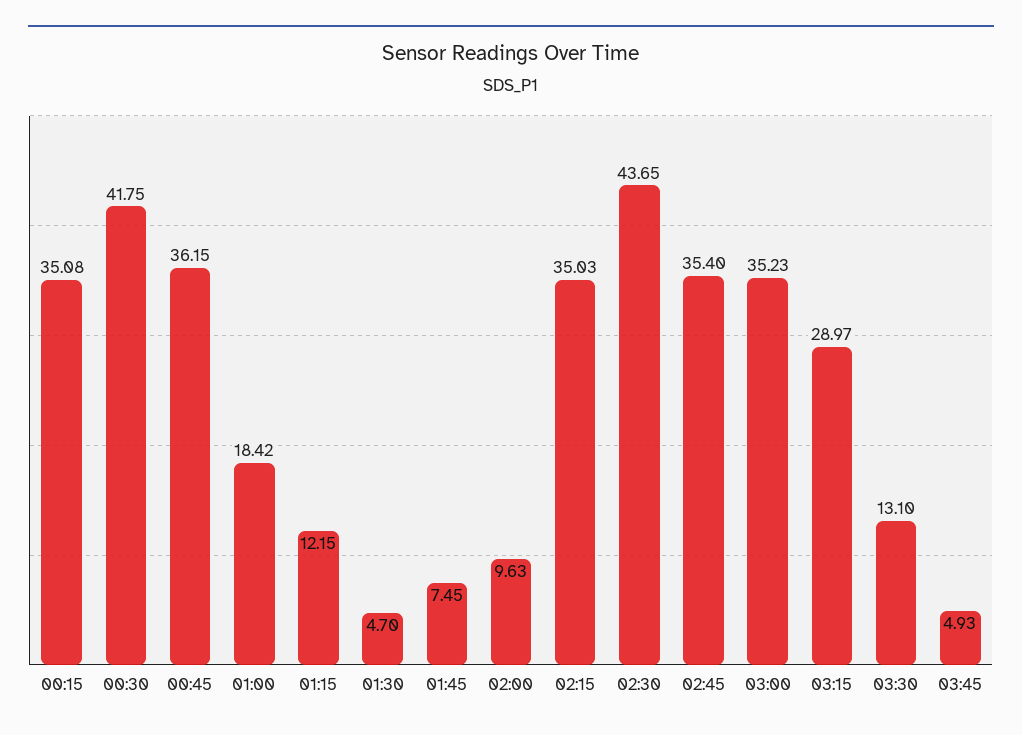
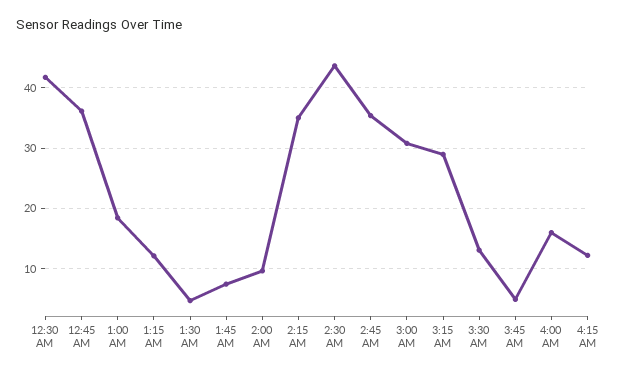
00:15: 35.08 -> none
03:00: 35.23 -> 31
4:00 AM: none -> 16
4:15 AM: none -> 12

